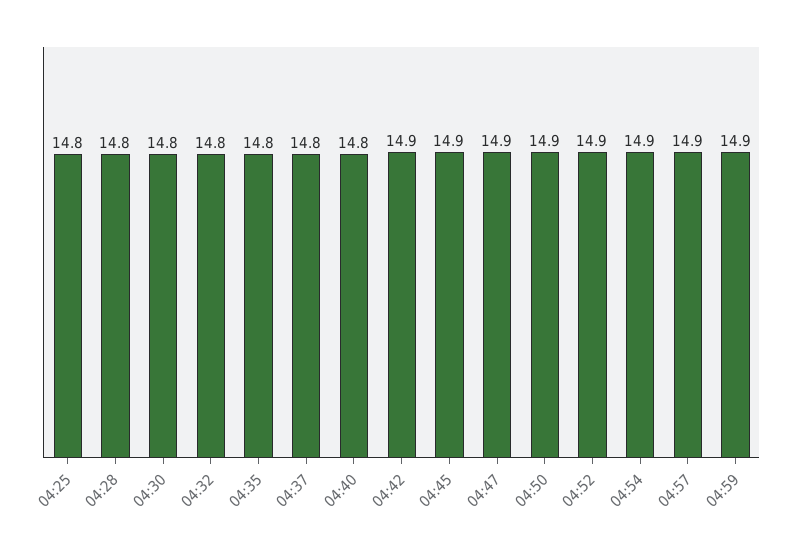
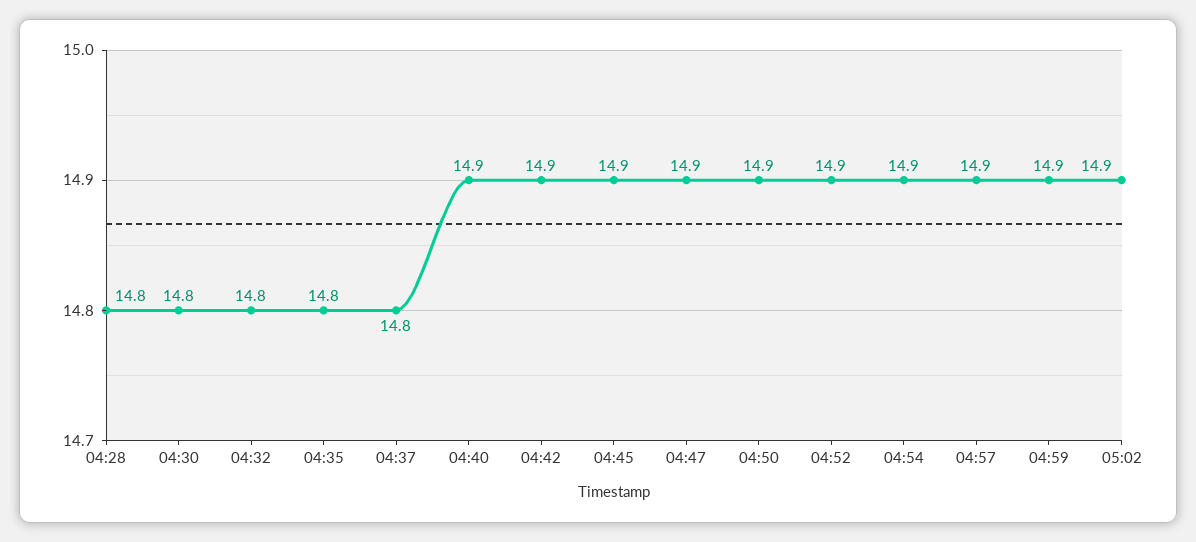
04:25: 14.8 -> none
04:40: 14.8 -> 14.9
05:02: none -> 14.9

